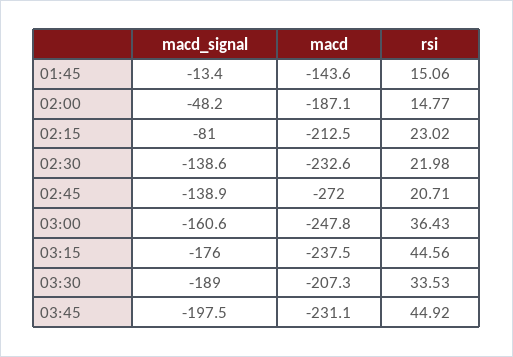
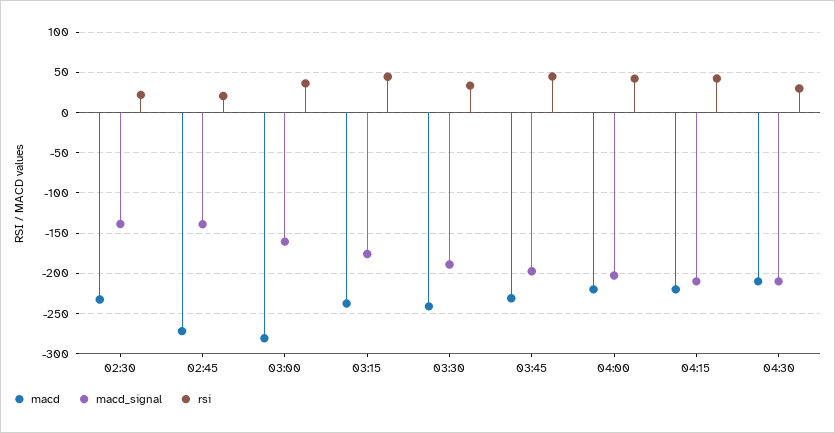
macd_signal, 01:45: -13.4 -> none
macd, 01:45: -143.6 -> none
rsi, 01:45: 15.06 -> none
macd_signal, 02:00: -48.2 -> none
macd, 02:00: -187.1 -> none
rsi, 02:00: 14.77 -> none
macd_signal, 02:15: -81 -> none
macd, 02:15: -212.5 -> none
rsi, 02:15: 23.02 -> none
macd, 03:00: -247.8 -> -280
macd, 03:30: -207.3 -> -240
macd, 04:00: none -> -220
macd_signal, 04:00: none -> -200
rsi, 04:00: none -> 40
macd, 04:15: none -> -220
macd_signal, 04:15: none -> -210
rsi, 04:15: none -> 40
macd, 04:30: none -> -210
macd_signal, 04:30: none -> -210
rsi, 04:30: none -> 30

